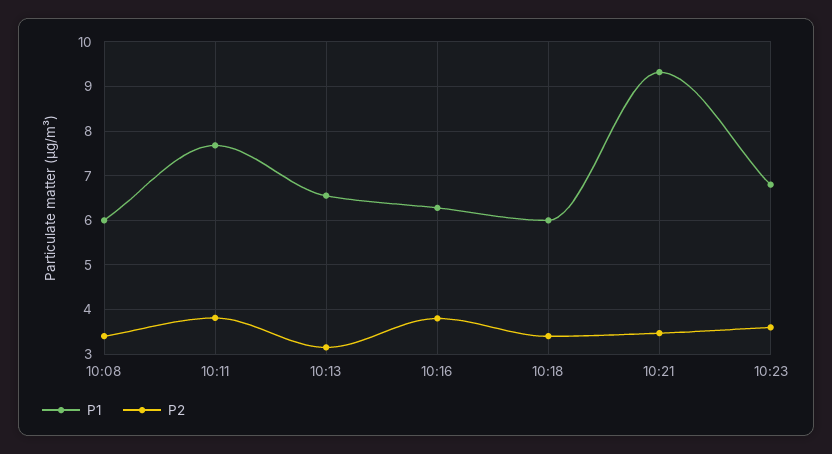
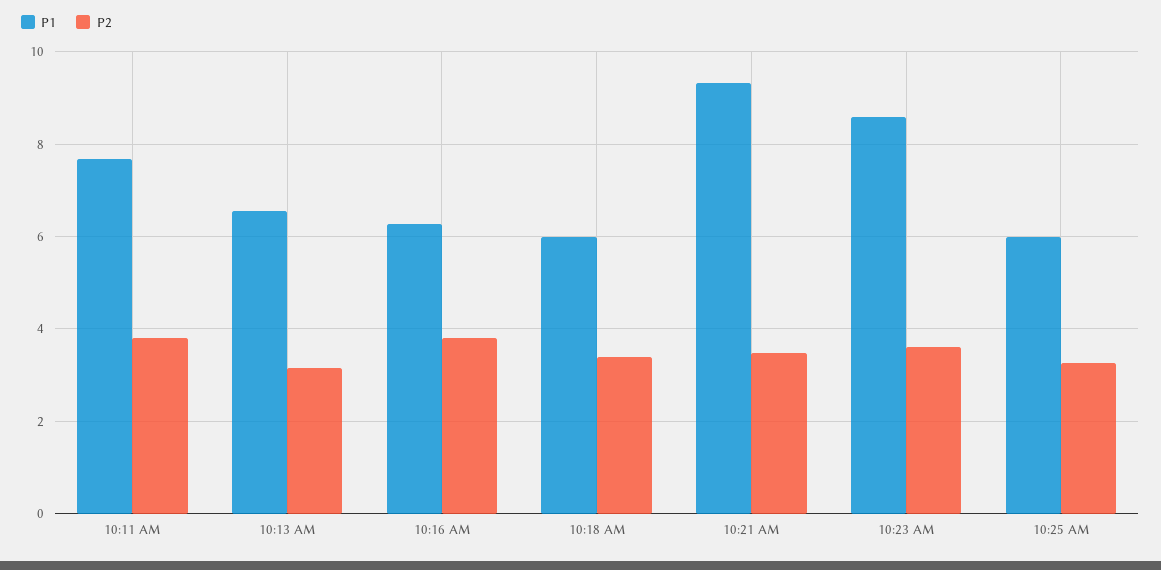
P1, 10:08: 6 -> none
P2, 10:08: 3.4 -> none
P1, 10:23: 6.8 -> 8.6
P1, 10:25 AM: none -> 6
P2, 10:25 AM: none -> 3.2

